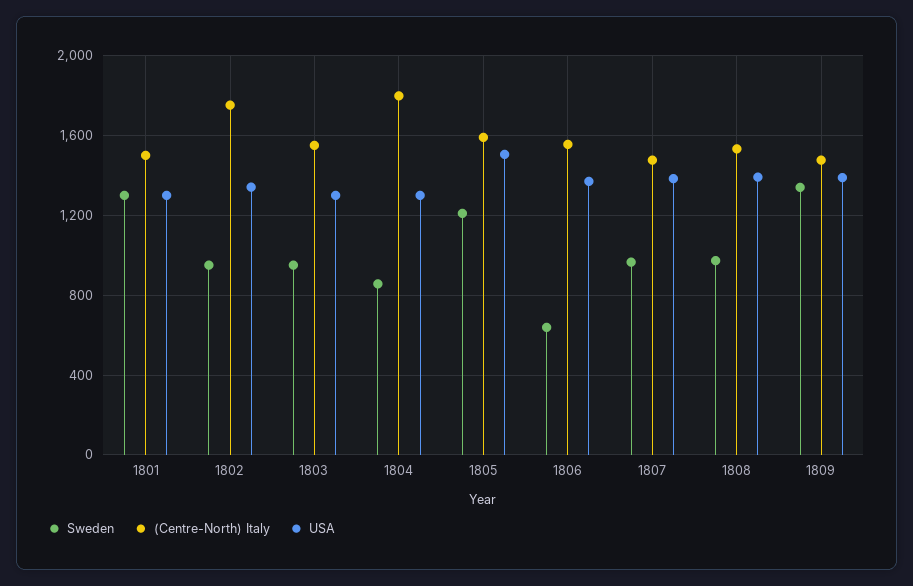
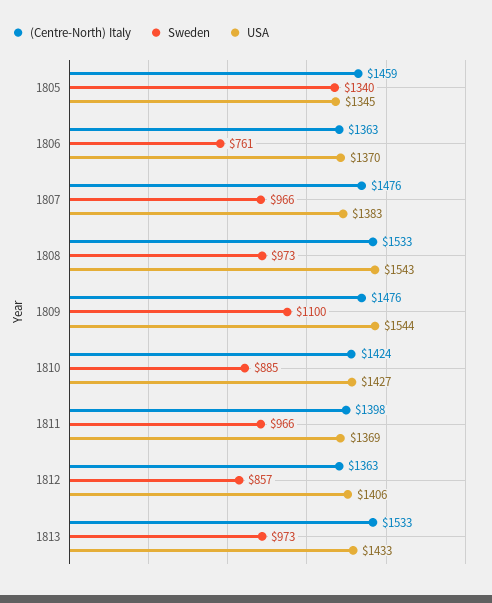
Sweden, 1801: 1300 -> none
(Centre-North) Italy, 1801: 1500 -> none
USA, 1801: 1300 -> none
Sweden, 1802: 950 -> none
(Centre-North) Italy, 1802: 1750 -> none
USA, 1802: 1350 -> none
Sweden, 1803: 950 -> none
(Centre-North) Italy, 1803: 1550 -> none
USA, 1803: 1300 -> none
Sweden, 1804: 850 -> none
(Centre-North) Italy, 1804: 1800 -> none
USA, 1804: 1300 -> none
Sweden, 1805: 1200 -> 1340
(Centre-North) Italy, 1805: 1600 -> 1459
USA, 1805: 1500 -> 1345
Sweden, 1806: 650 -> 761
(Centre-North) Italy, 1806: 1550 -> 1363
USA, 1808: 1400 -> 1543
Sweden, 1809: 1350 -> 1100
USA, 1809: 1400 -> 1544
(Centre-North) Italy, 1810: none -> 1424
Sweden, 1810: none -> 885
USA, 1810: none -> 1427
(Centre-North) Italy, 1811: none -> 1398
Sweden, 1811: none -> 966
USA, 1811: none -> 1369
(Centre-North) Italy, 1812: none -> 1363
Sweden, 1812: none -> 857
USA, 1812: none -> 1406
(Centre-North) Italy, 1813: none -> 1533
Sweden, 1813: none -> 973
USA, 1813: none -> 1433

